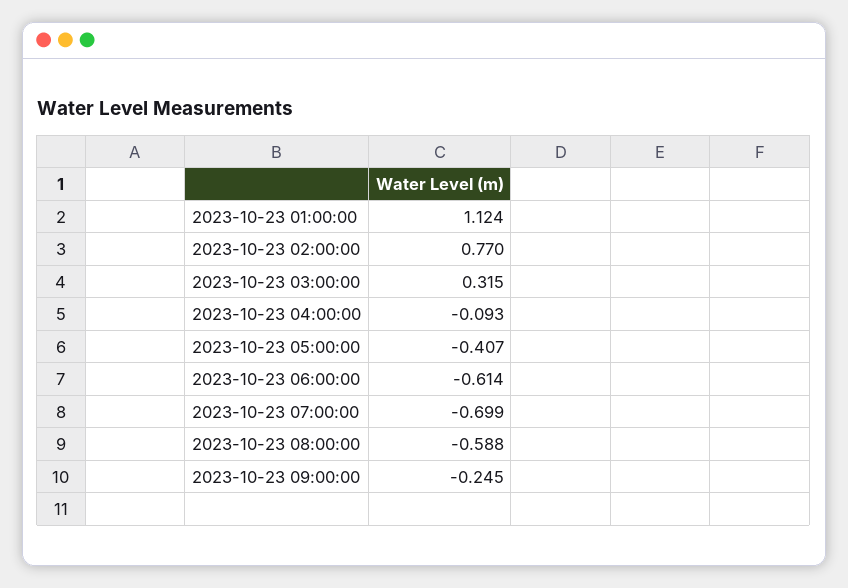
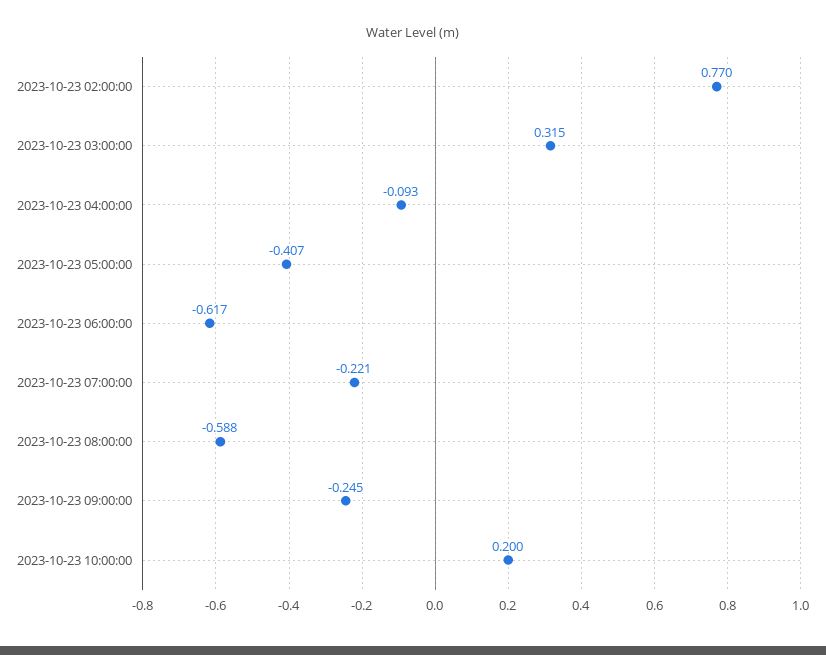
2023-10-23 01:00:00: 1.124 -> none
2023-10-23 06:00:00: -0.614 -> -0.617
2023-10-23 07:00:00: -0.699 -> -0.221
2023-10-23 10:00:00: none -> 0.2

